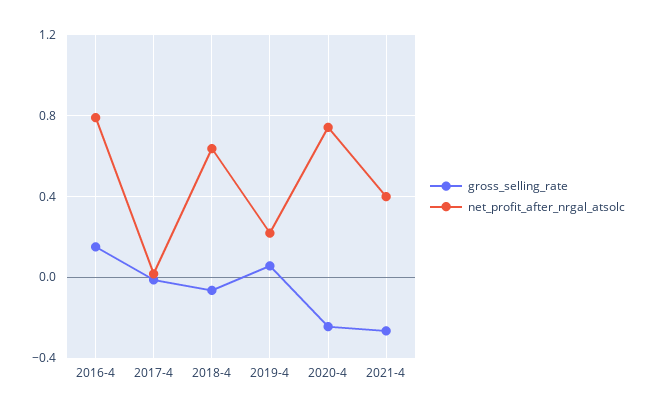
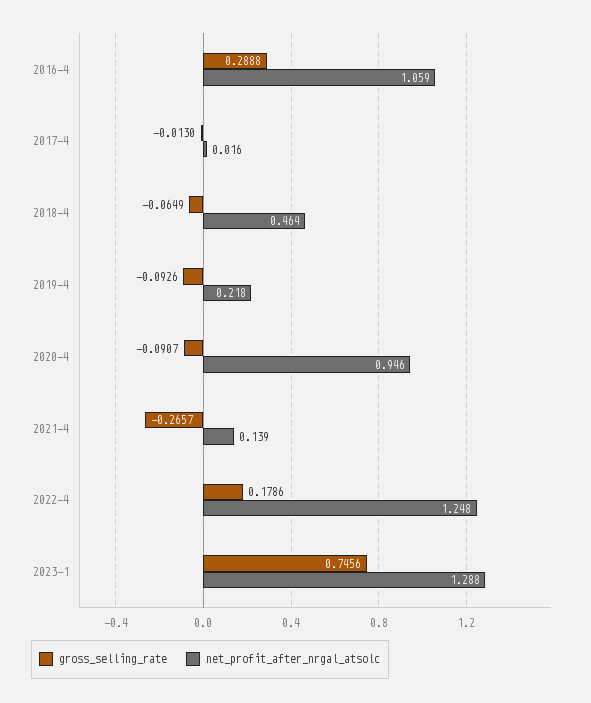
gross_selling_rate, 2016-4: 0.15 -> 0.2888
net_profit_after_nrgal_atsolc, 2016-4: 0.8 -> 1.059
net_profit_after_nrgal_atsolc, 2018-4: 0.65 -> 0.464
gross_selling_rate, 2019-4: 0.05 -> -0.0926
gross_selling_rate, 2020-4: -0.25 -> -0.0907
net_profit_after_nrgal_atsolc, 2020-4: 0.75 -> 0.946
net_profit_after_nrgal_atsolc, 2021-4: 0.4 -> 0.139
gross_selling_rate, 2022-4: none -> 0.1786
net_profit_after_nrgal_atsolc, 2022-4: none -> 1.248
gross_selling_rate, 2023-1: none -> 0.7456
net_profit_after_nrgal_atsolc, 2023-1: none -> 1.288

